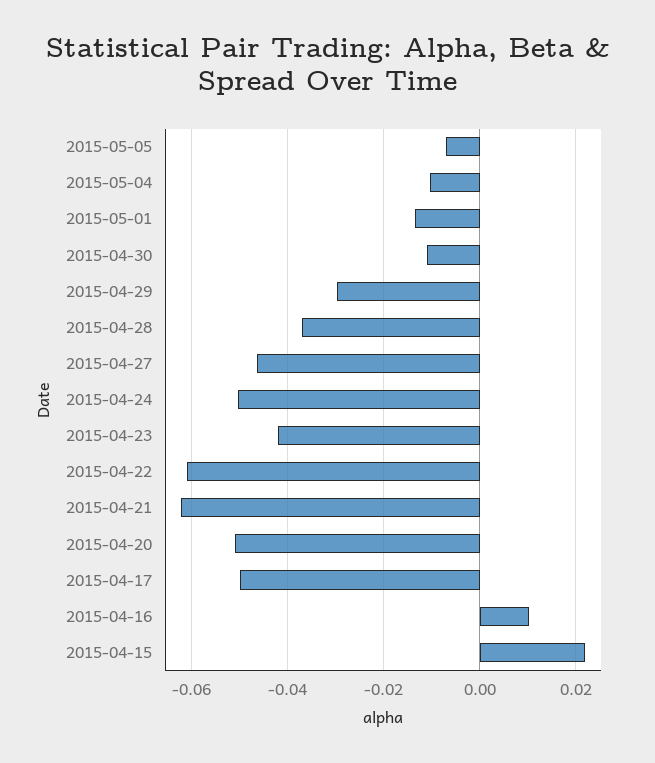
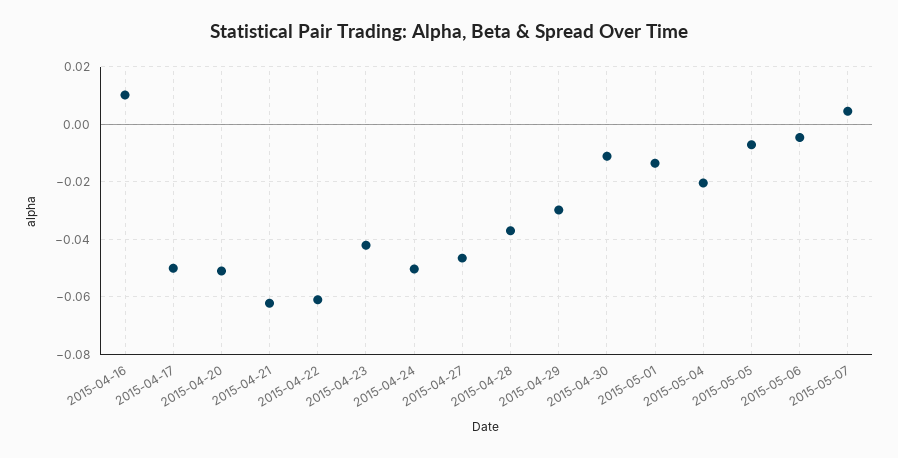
2015-05-04: -0.01 -> -0.02
2015-04-15: 0.022 -> none
2015-05-06: none -> -0.005
2015-05-07: none -> 0.005

